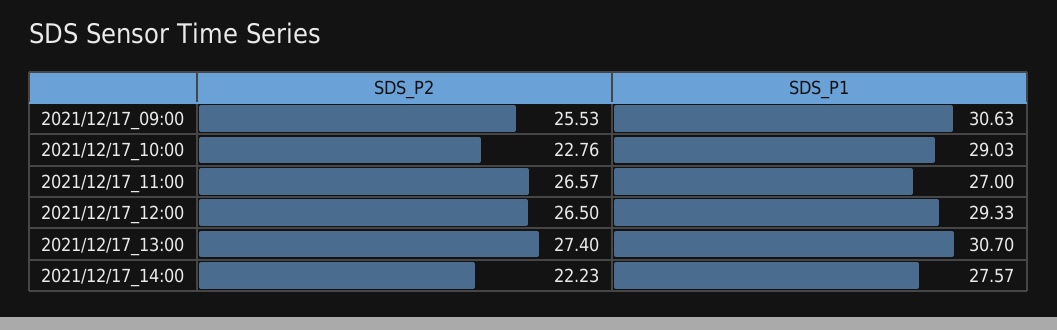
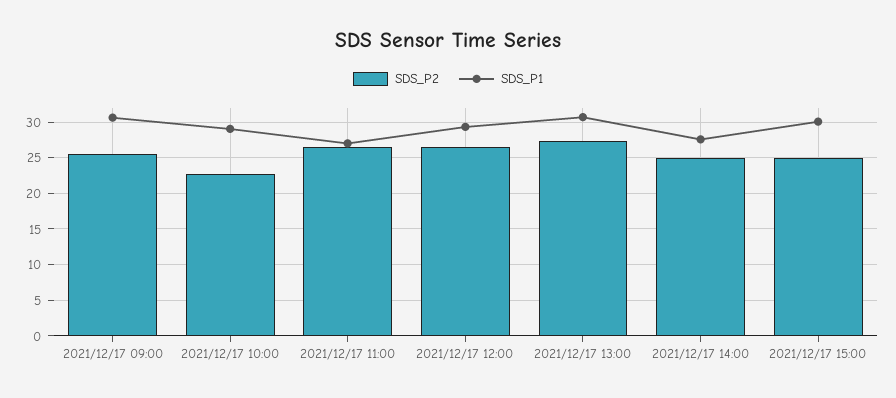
SDS_P2, 2021/12/17_14:00: 22.23 -> 25
SDS_P2, 2021/12/17 15:00: none -> 25
SDS_P1, 2021/12/17 15:00: none -> 30

